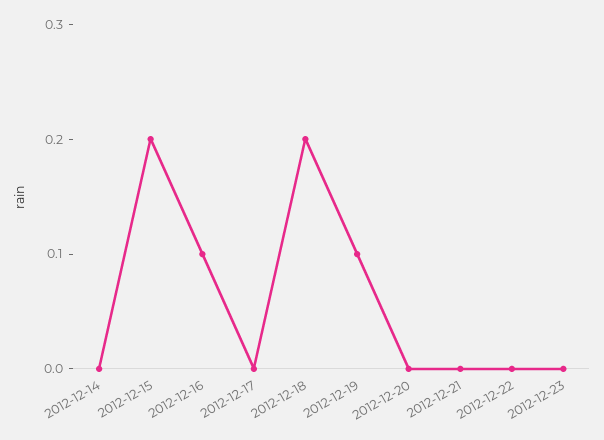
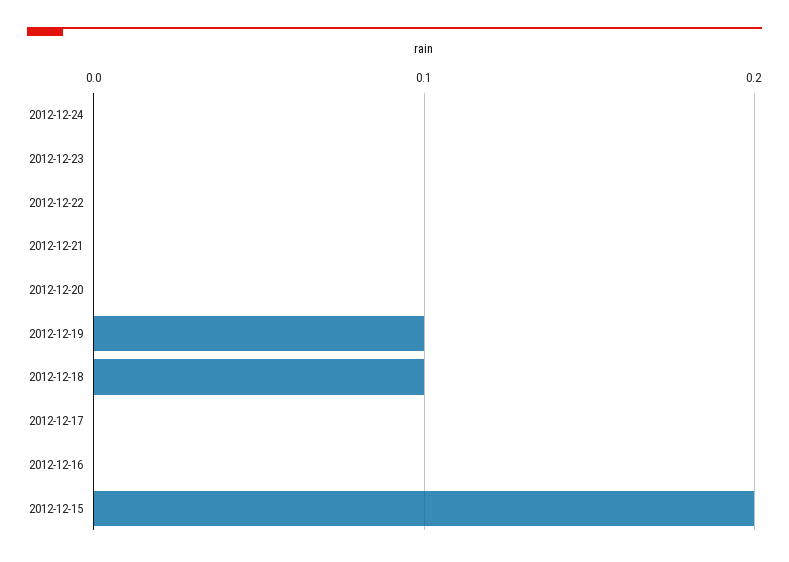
2012-12-14: 0 -> none
2012-12-16: 0.1 -> 0
2012-12-18: 0.2 -> 0.1
2012-12-24: none -> 0

